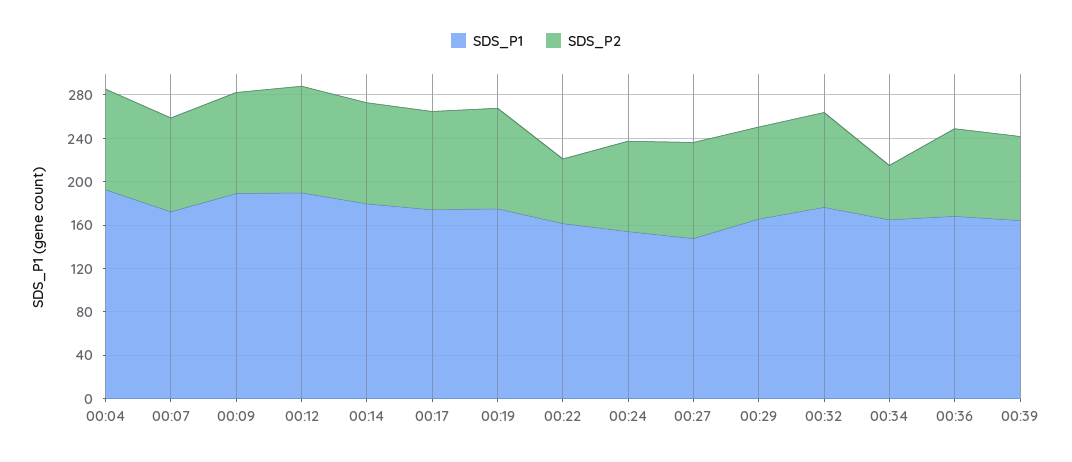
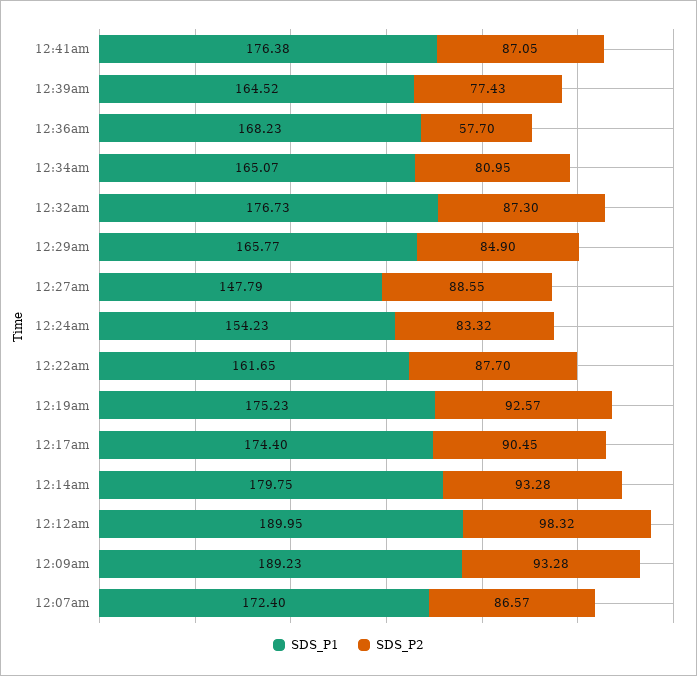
SDS_P1, 00:04: 190 -> none
SDS_P2, 00:04: 90 -> none
SDS_P2, 00:22: 60 -> 87.7
SDS_P2, 00:34: 50 -> 80.95
SDS_P2, 00:36: 80 -> 57.7
SDS_P1, 12:41am: none -> 176.38
SDS_P2, 12:41am: none -> 87.05

